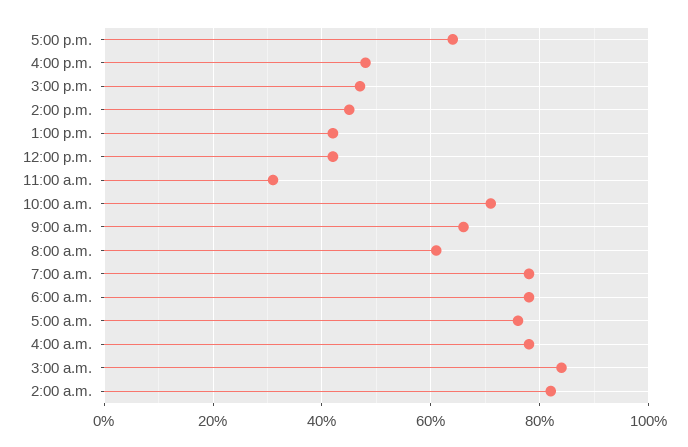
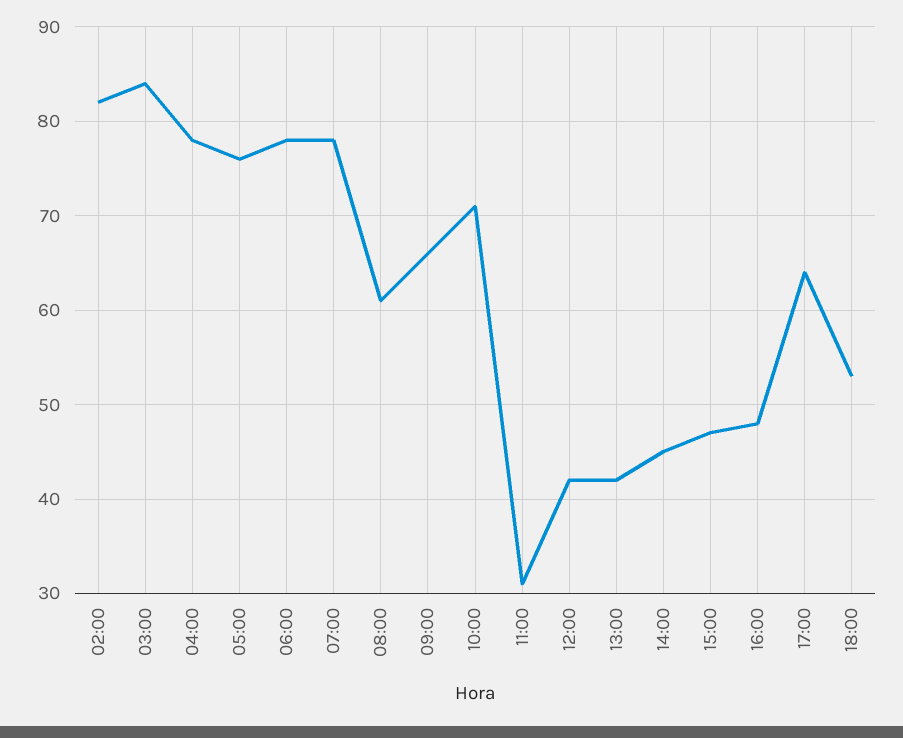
18:00: none -> 53

